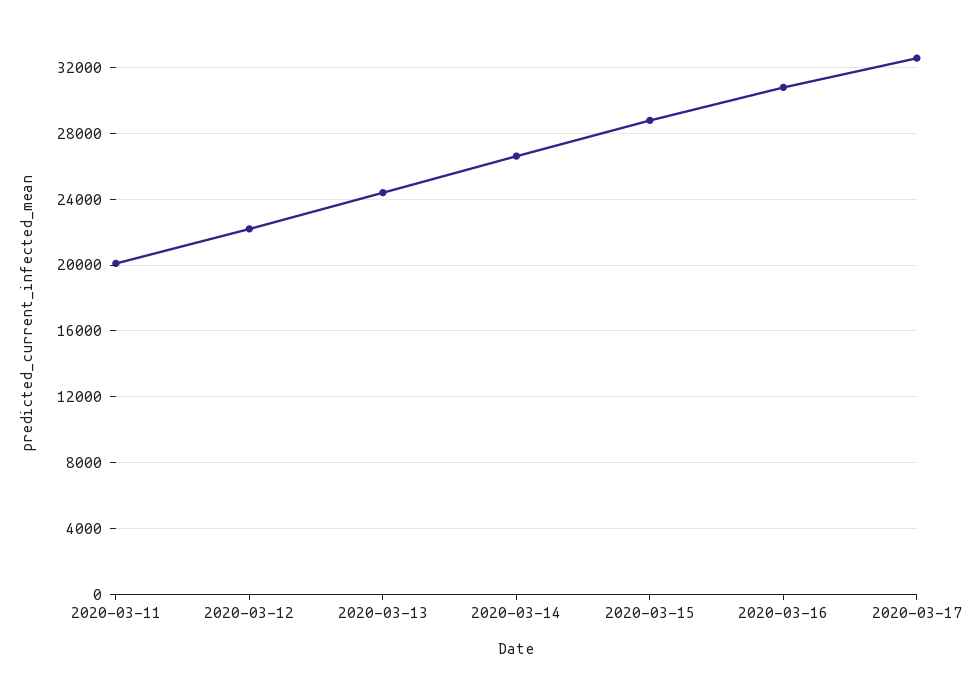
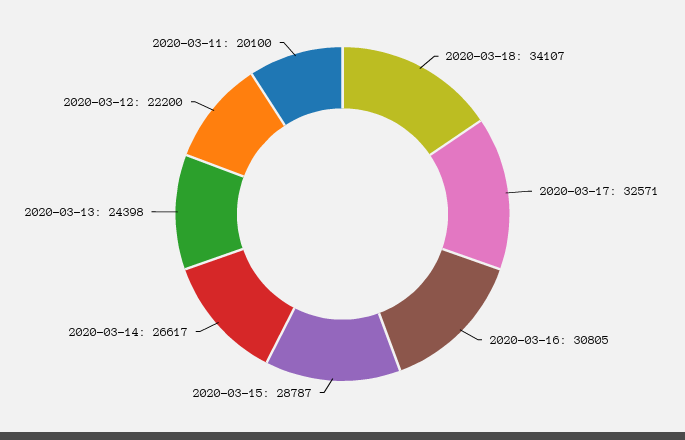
2020-03-18: none -> 34107

